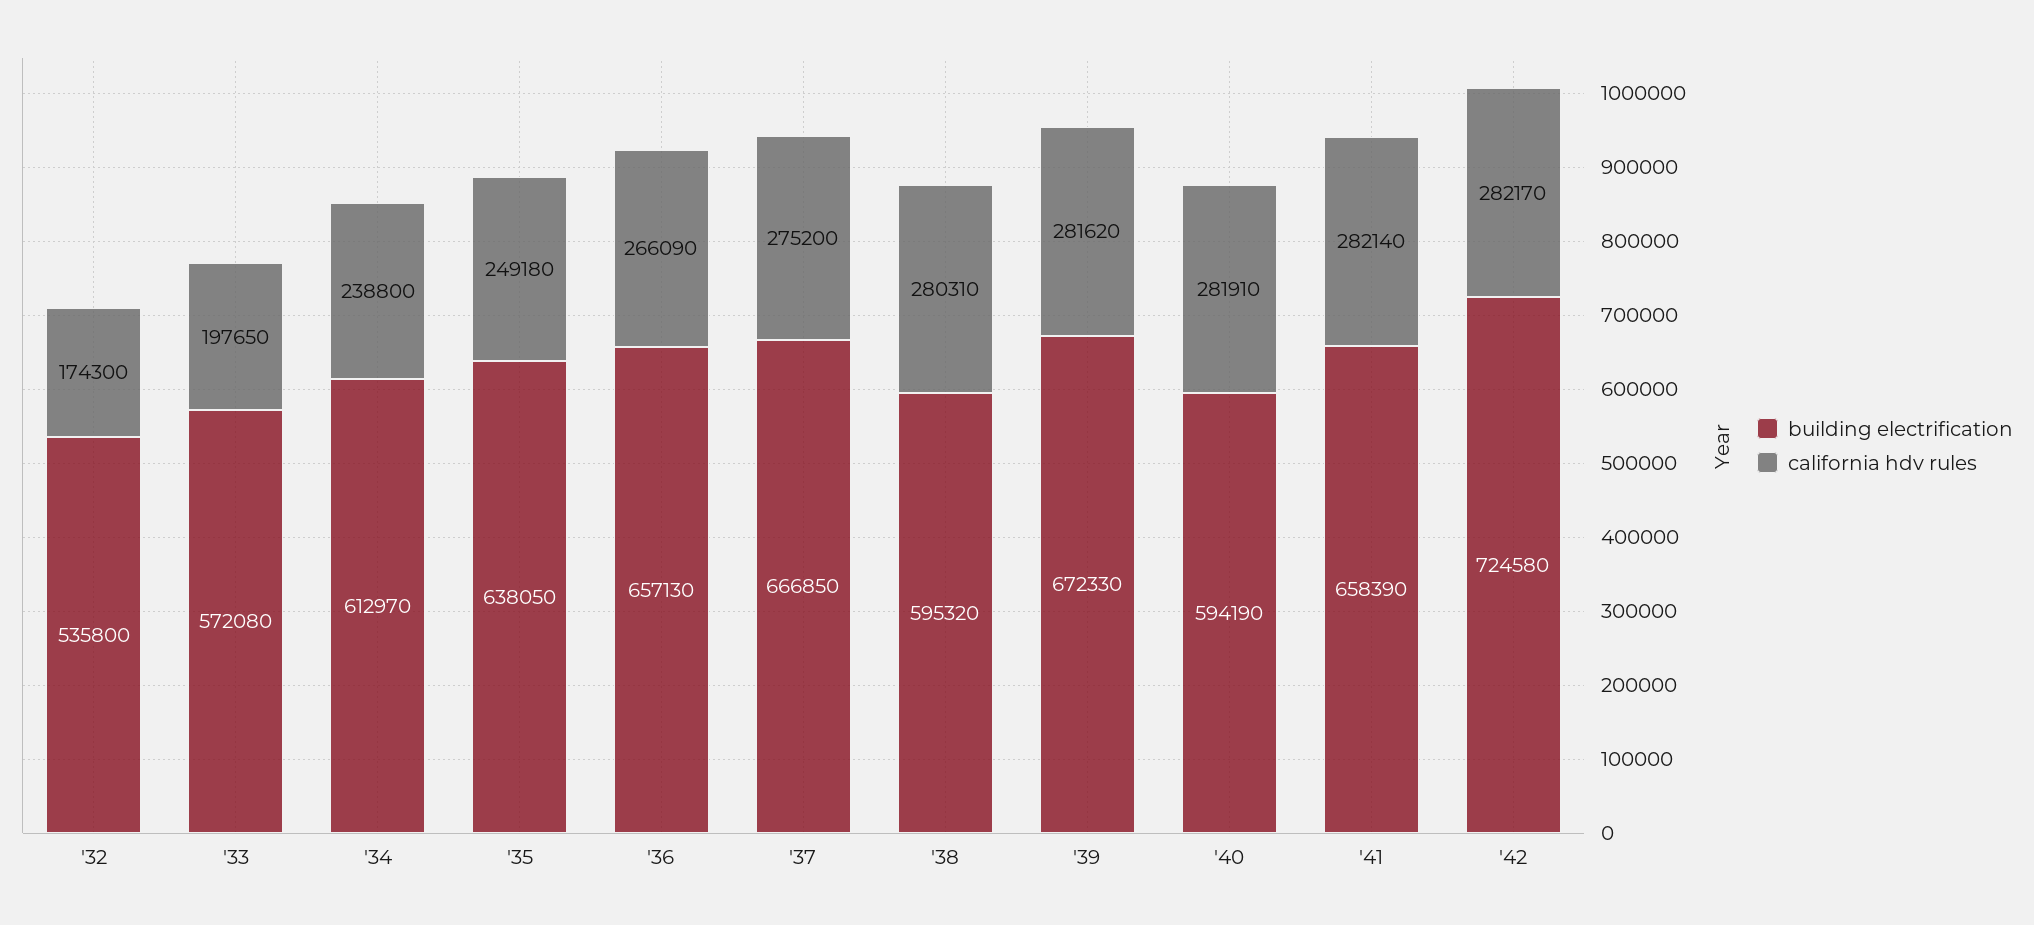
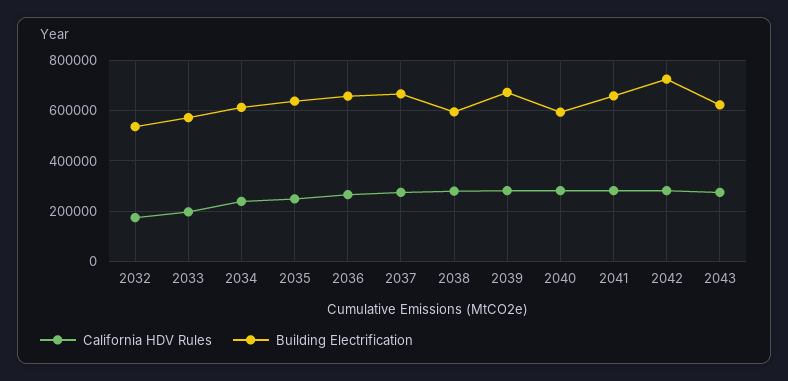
california hdv rules, 2043: none -> 275000
building electrification, 2043: none -> 625000

